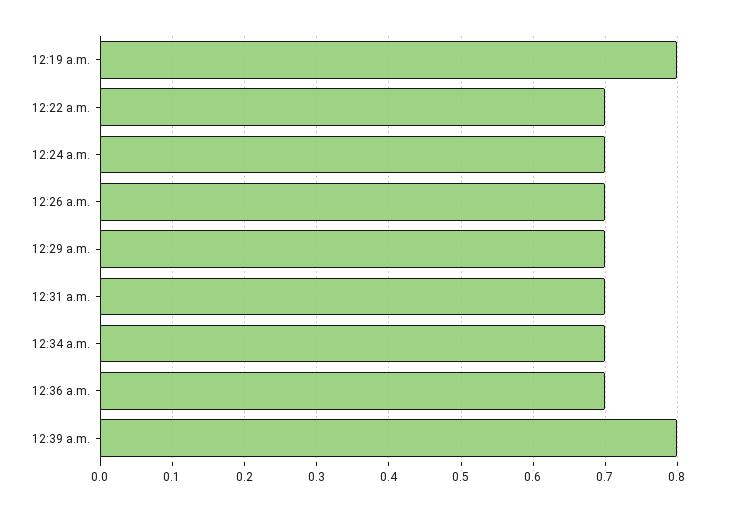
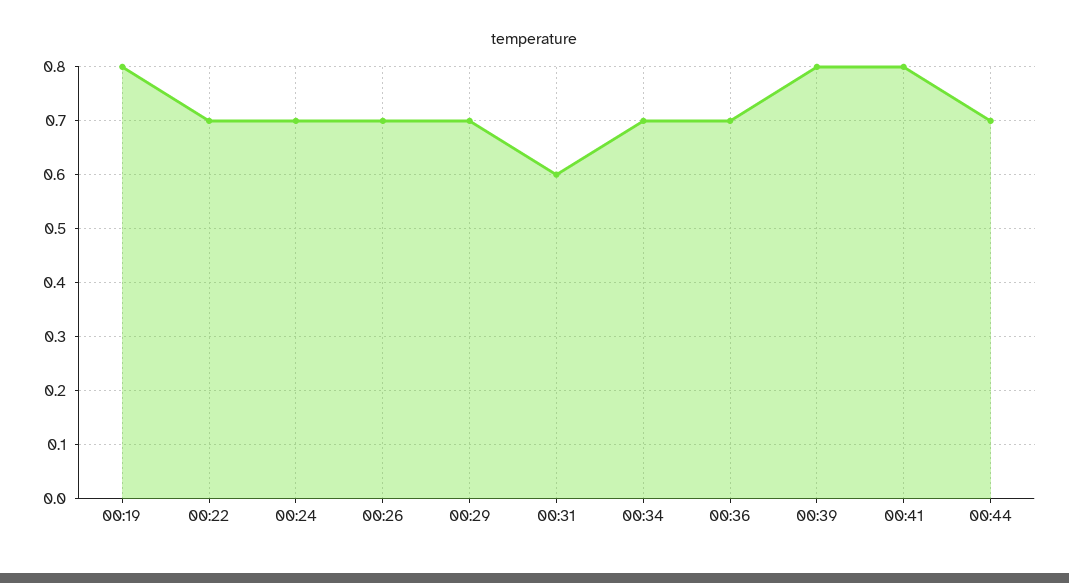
12:31 a.m.: 0.7 -> 0.6
00:41: none -> 0.8
00:44: none -> 0.7

